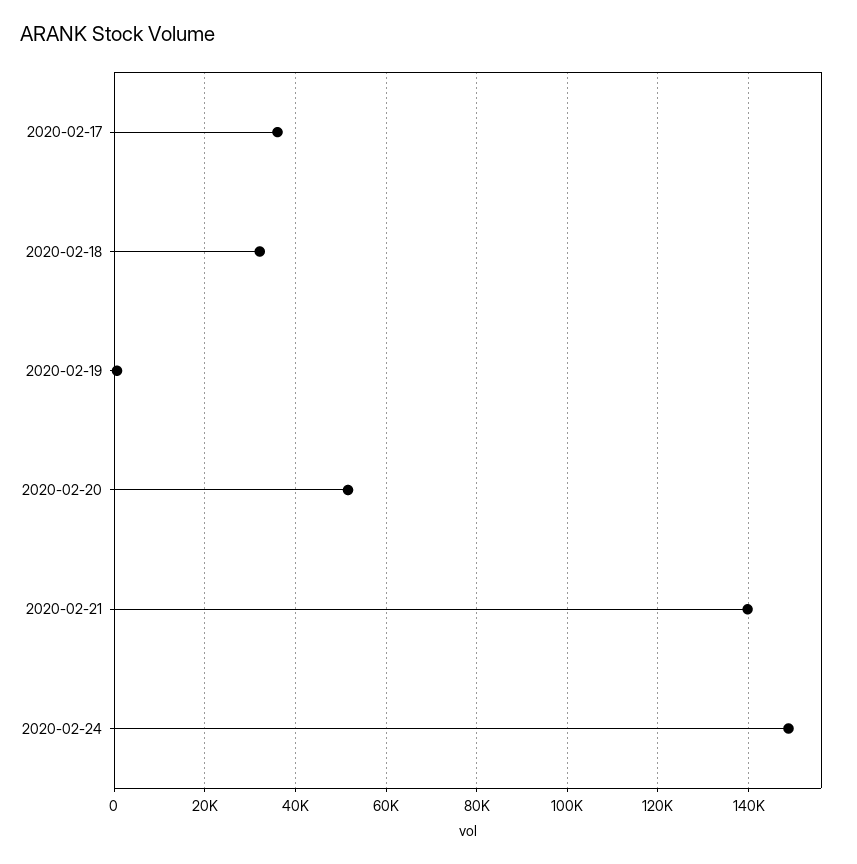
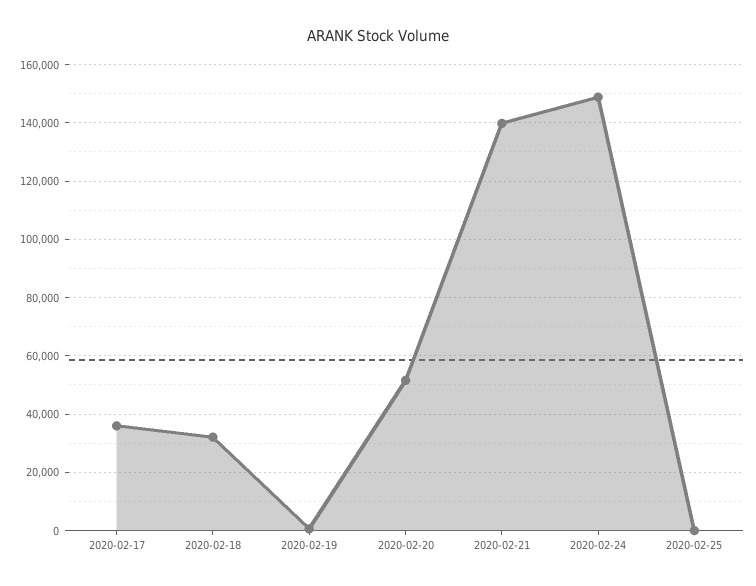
2020-02-25: none -> 0

